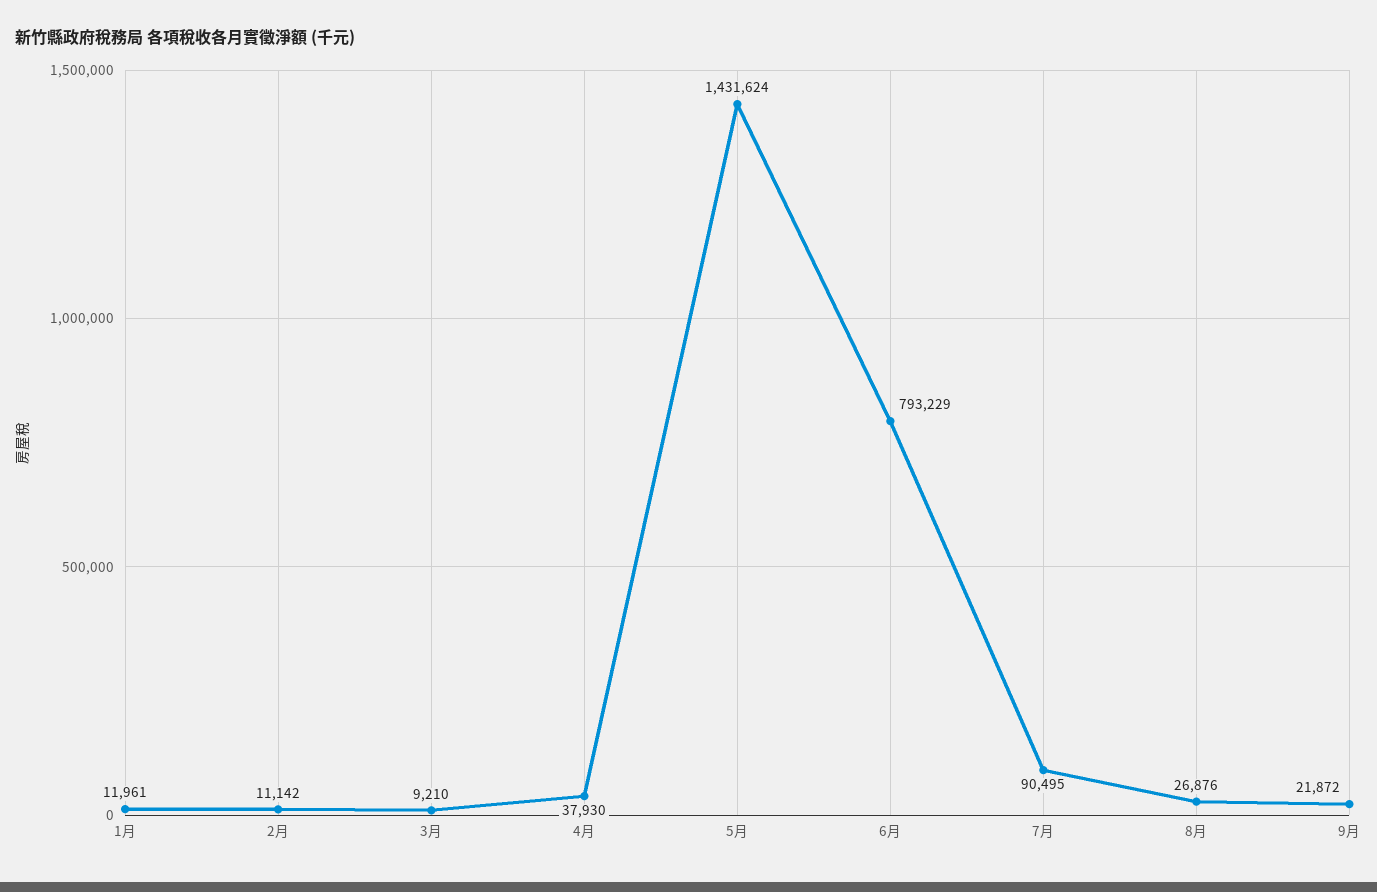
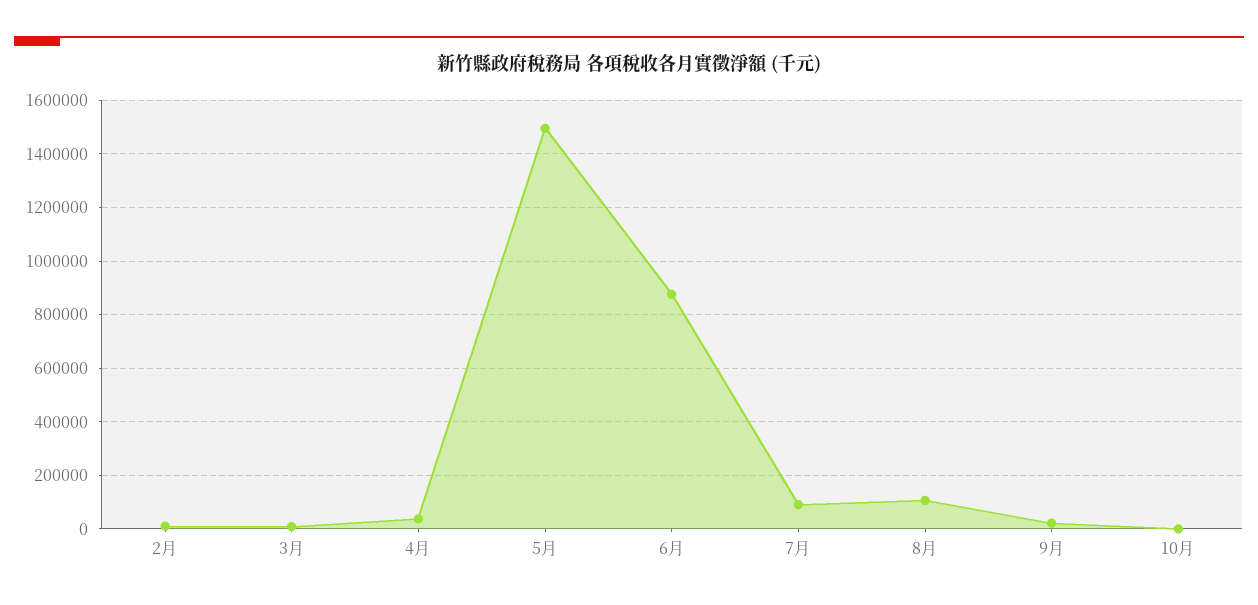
1月: 11961 -> none
5月: 1431624 -> 1500000
6月: 793229 -> 875000
8月: 26876 -> 100000
10月: none -> 0

